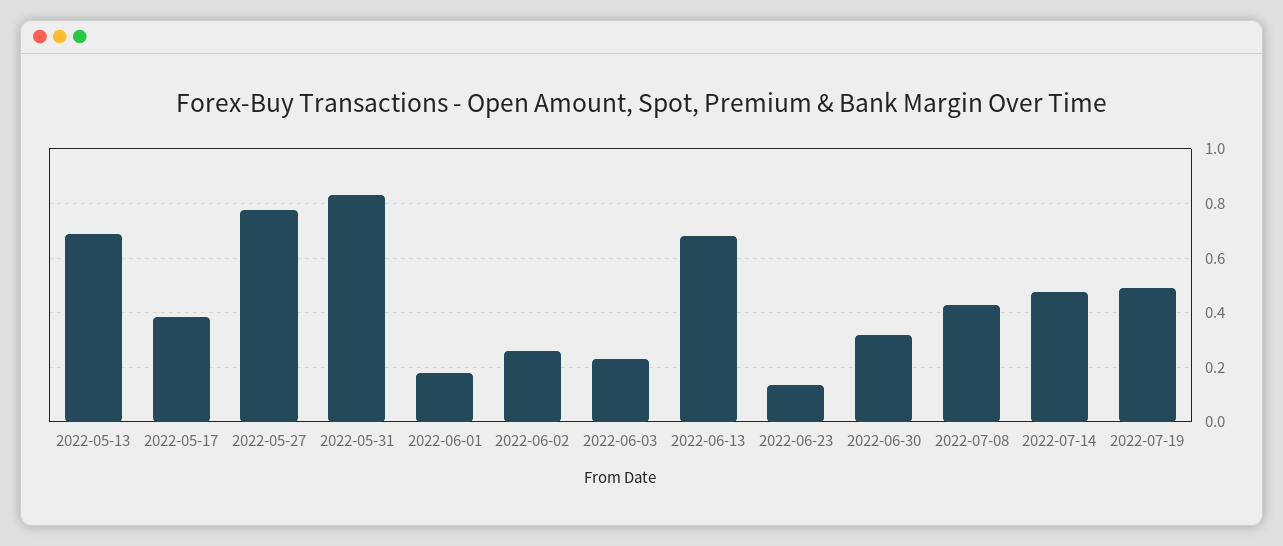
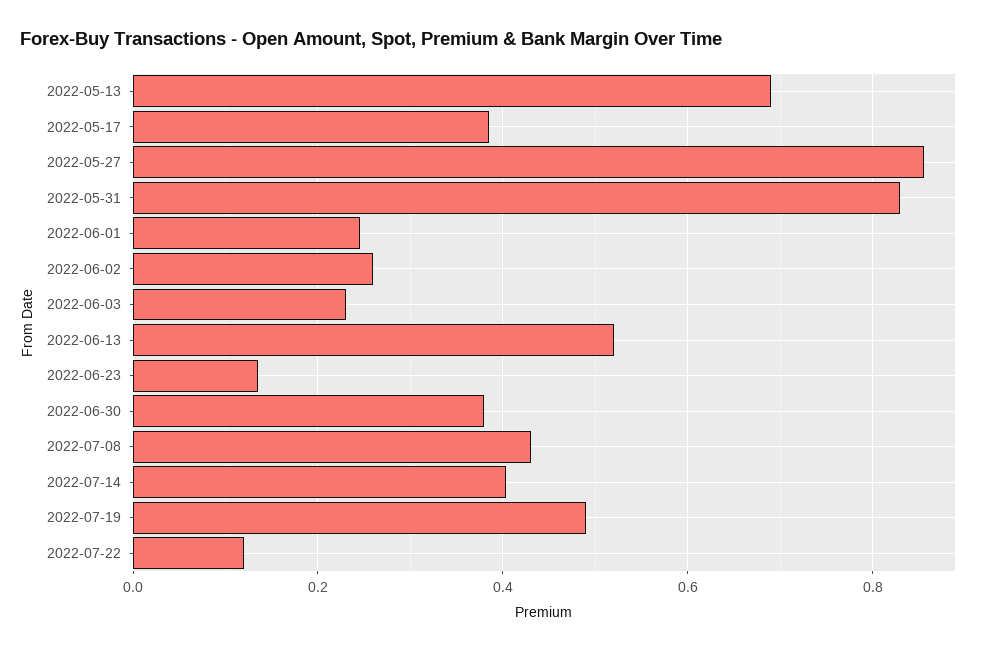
2022-05-27: 0.775 -> 0.86
2022-06-01: 0.175 -> 0.24
2022-06-13: 0.675 -> 0.52
2022-06-30: 0.325 -> 0.38
2022-07-14: 0.475 -> 0.4
2022-07-22: none -> 0.12

